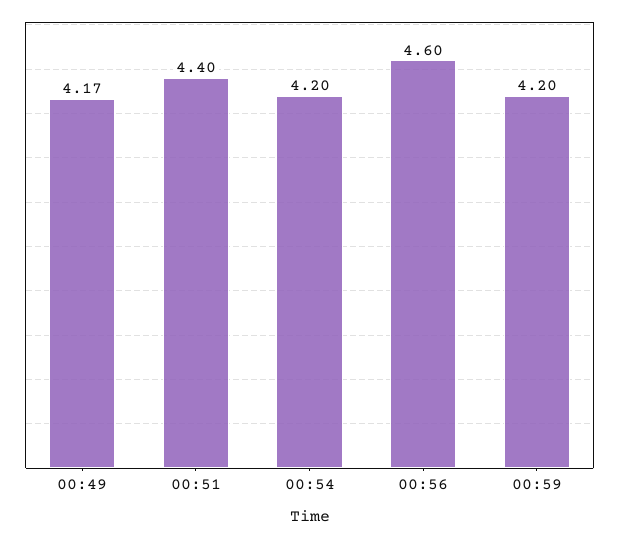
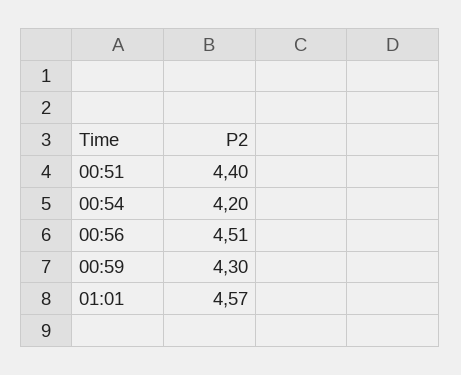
00:49: 4.17 -> none
00:56: 4.6 -> 4.51
00:59: 4.2 -> 4.3
01:01: none -> 4.57

